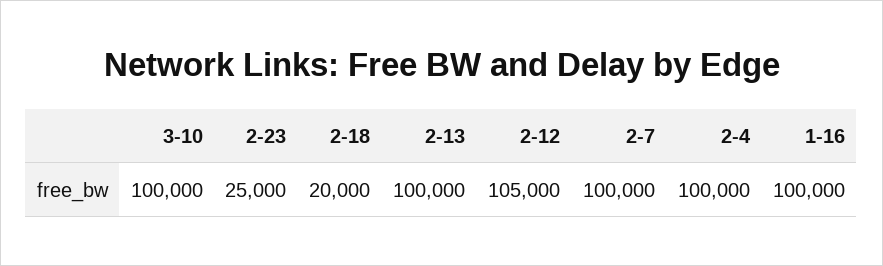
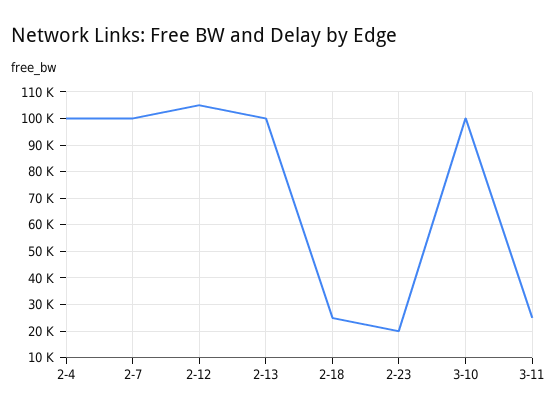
2-23: 25000 -> 20000
2-18: 20000 -> 25000
1-16: 100000 -> none
3-11: none -> 25000

